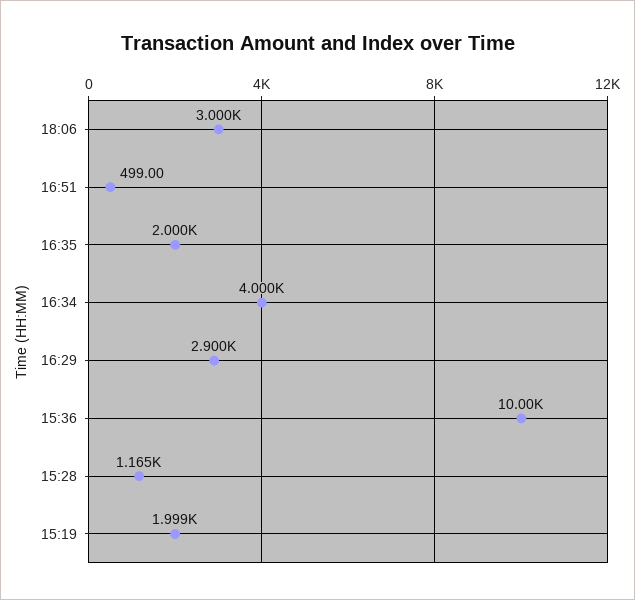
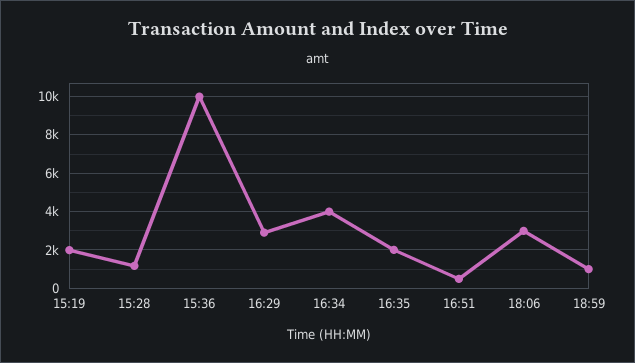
18:59: none -> 1000

